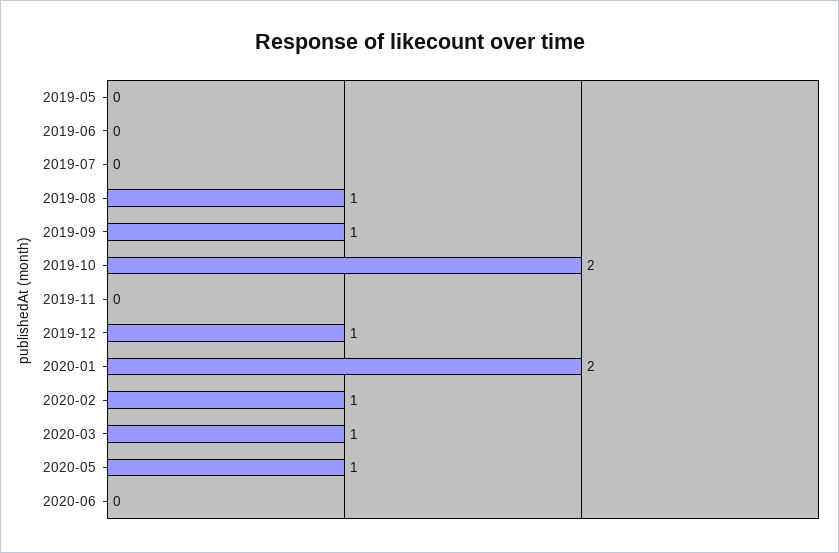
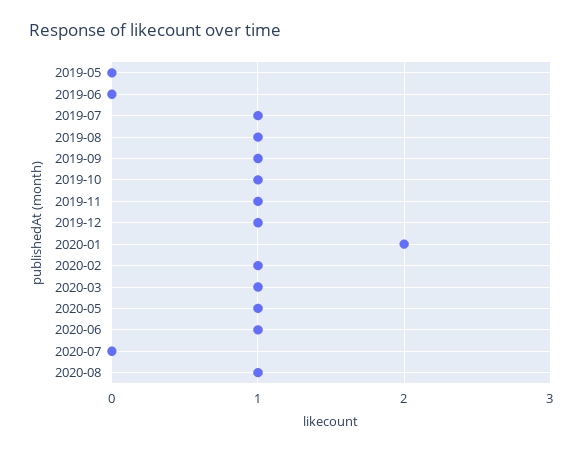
2019-07: 0 -> 1
2019-10: 2 -> 1
2019-11: 0 -> 1
2020-06: 0 -> 1
2020-07: none -> 0
2020-08: none -> 1

